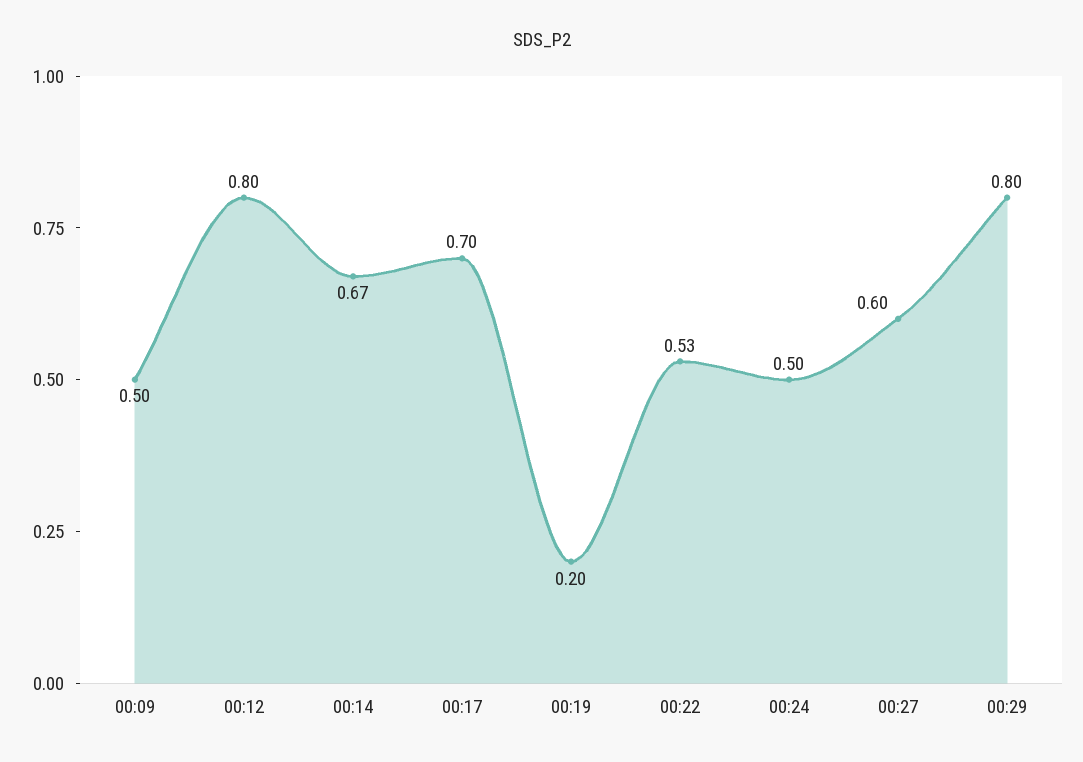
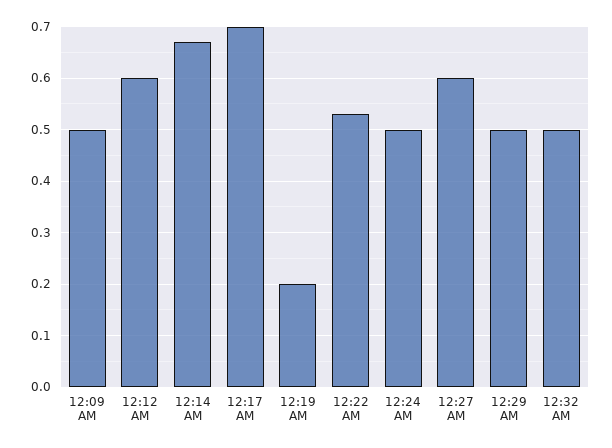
00:12: 0.8 -> 0.6
00:29: 0.8 -> 0.5
12:32 AM: none -> 0.5

